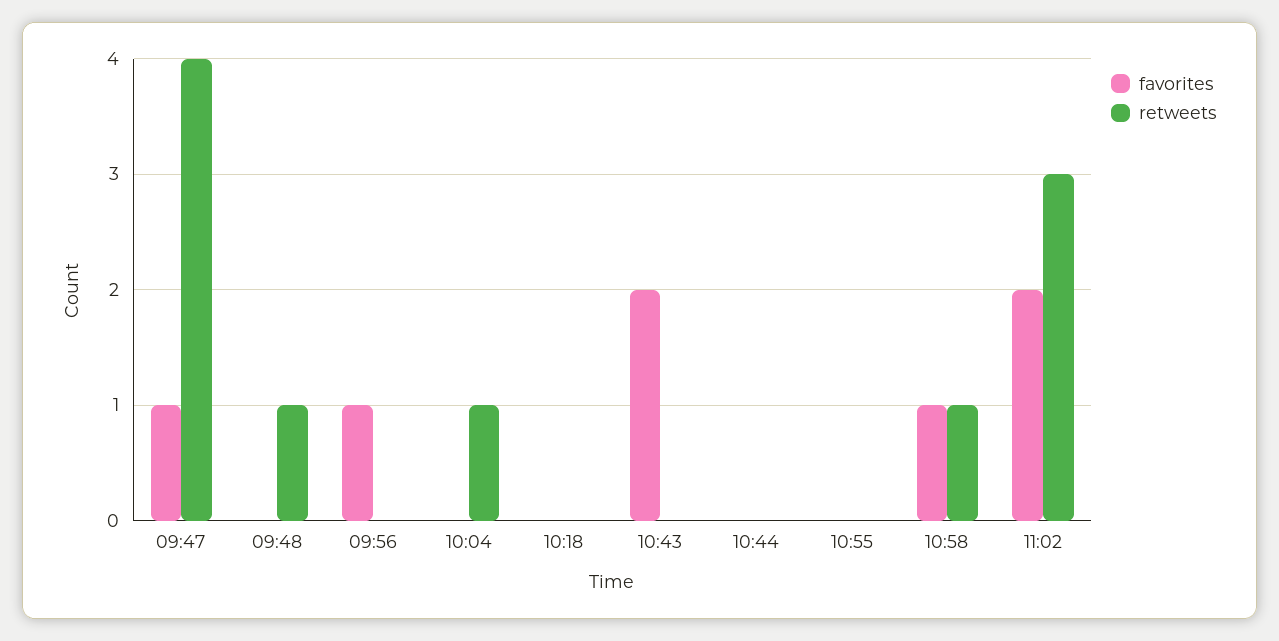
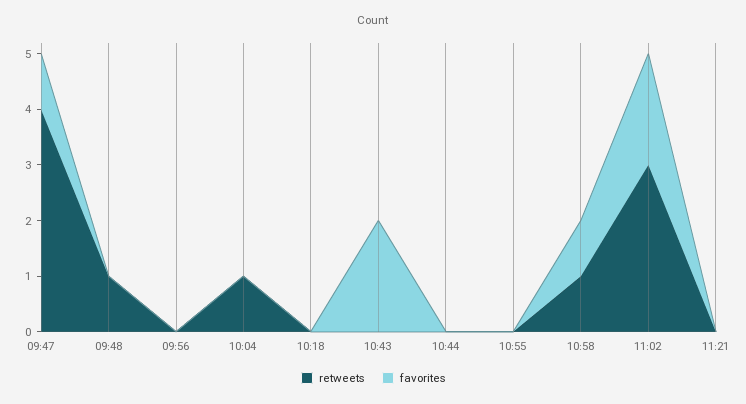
favorites, 09:56: 1 -> 0
retweets, 11:21: none -> 0
favorites, 11:21: none -> 0

